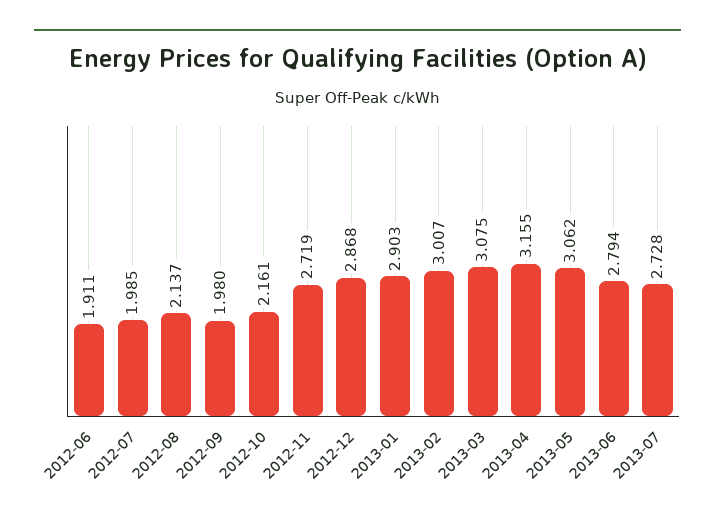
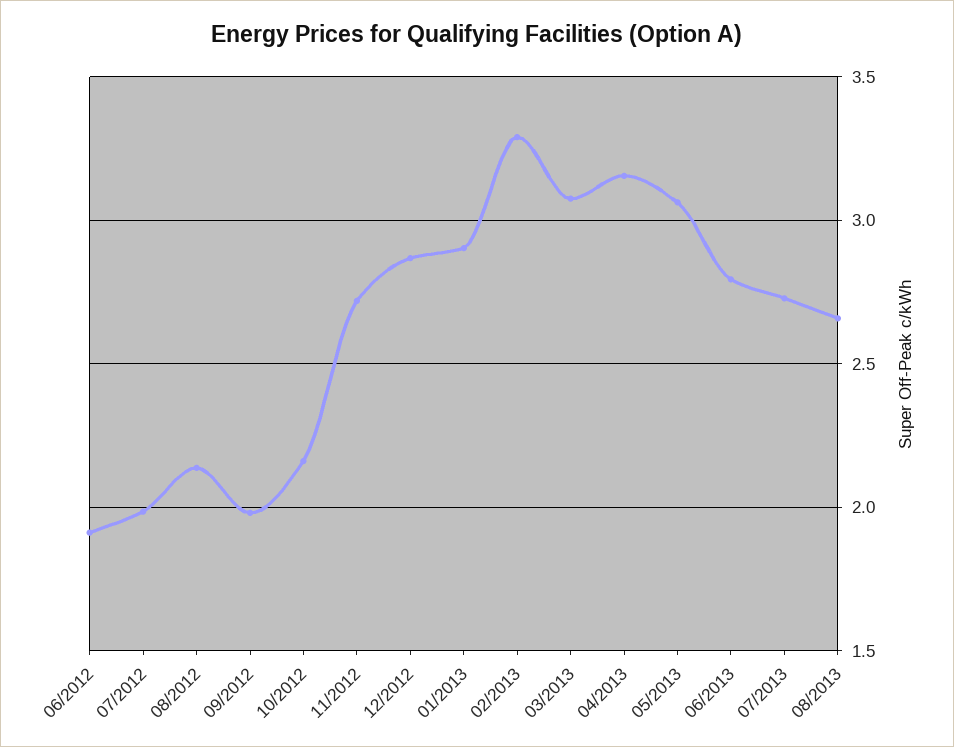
2013-02: 3.007 -> 3.3
08/2013: none -> 2.65

